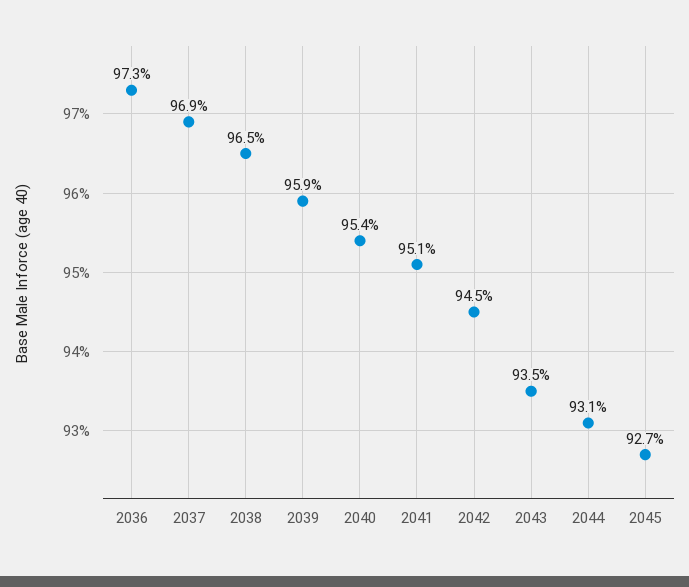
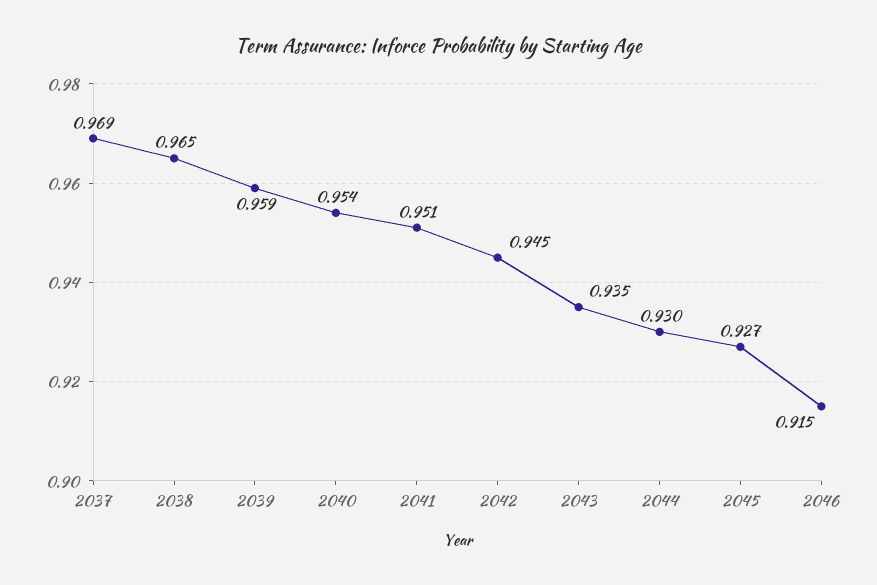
2036: 0.973 -> none
2044: 0.931 -> 0.93
2046: none -> 0.915

